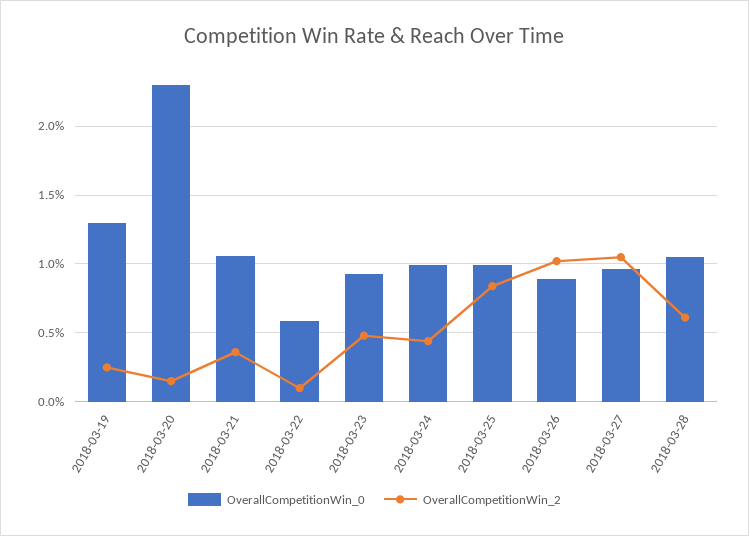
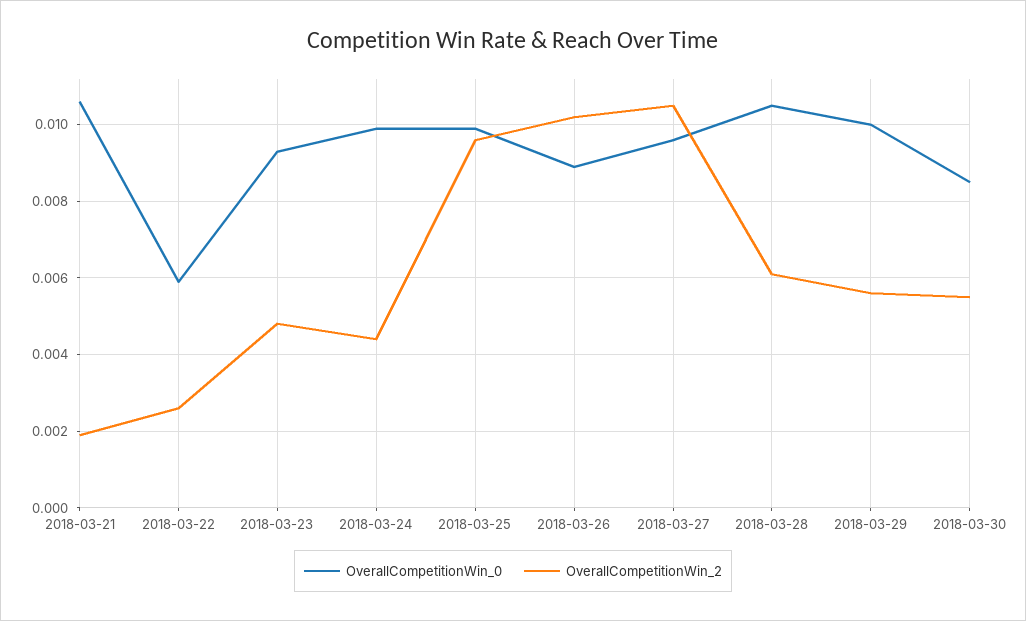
OverallCompetitionWin_0, 2018-03-19: 0.013 -> none
OverallCompetitionWin_2, 2018-03-19: 0.0025 -> none
OverallCompetitionWin_0, 2018-03-20: 0.023 -> none
OverallCompetitionWin_2, 2018-03-20: 0.0015 -> none
OverallCompetitionWin_2, 2018-03-21: 0.0035 -> 0.002
OverallCompetitionWin_2, 2018-03-22: 0.001 -> 0.0025
OverallCompetitionWin_2, 2018-03-25: 0.0085 -> 0.0095
OverallCompetitionWin_0, 2018-03-29: none -> 0.01
OverallCompetitionWin_2, 2018-03-29: none -> 0.0055
OverallCompetitionWin_0, 2018-03-30: none -> 0.0085
OverallCompetitionWin_2, 2018-03-30: none -> 0.0055

